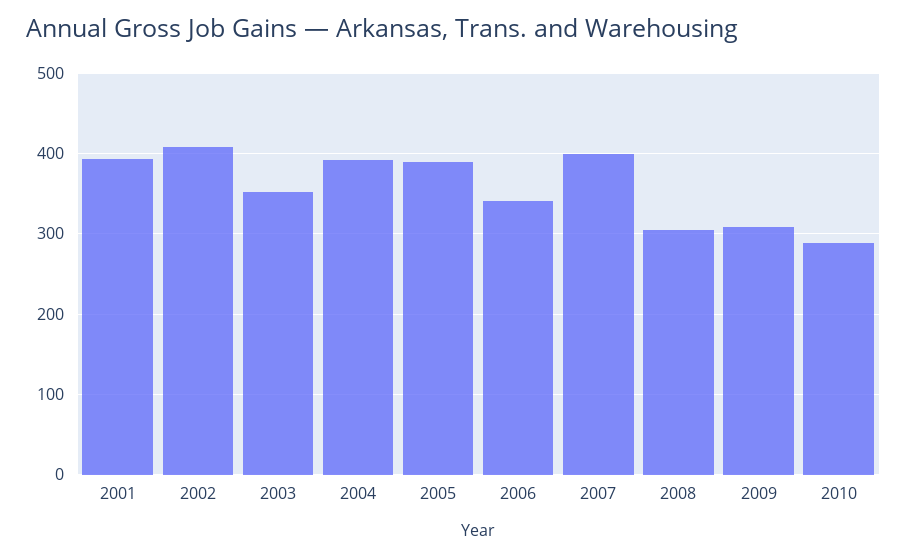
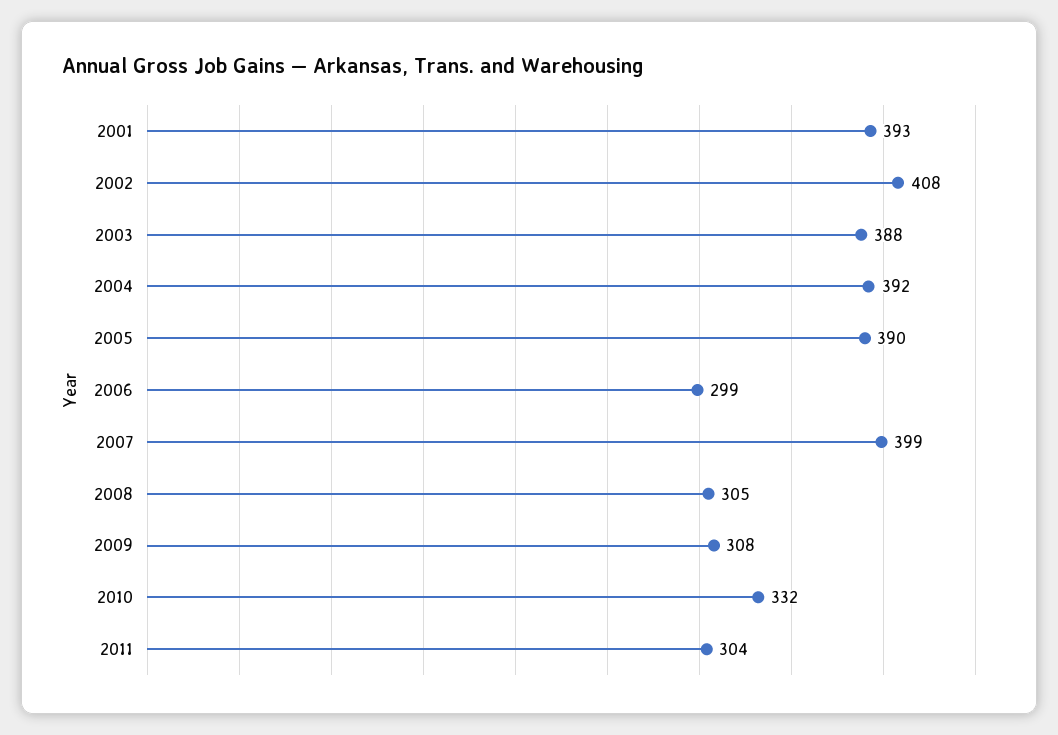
2003: 350 -> 388
2006: 340 -> 299
2010: 290 -> 332
2011: none -> 304

